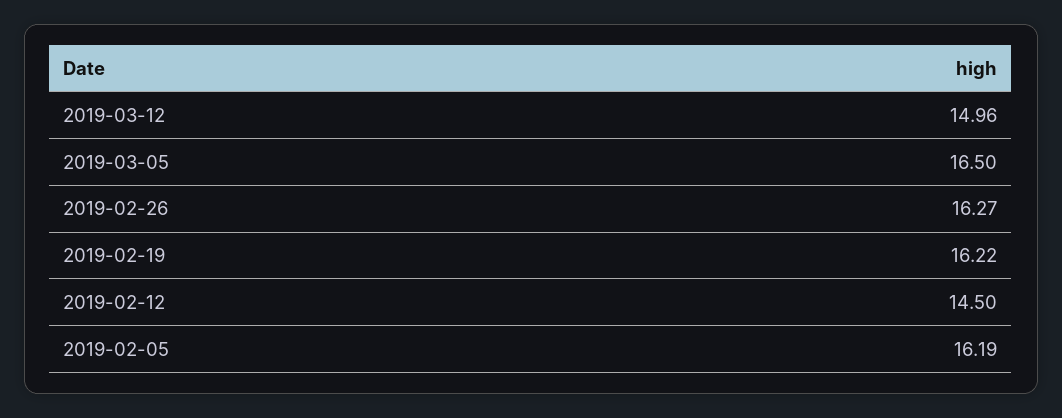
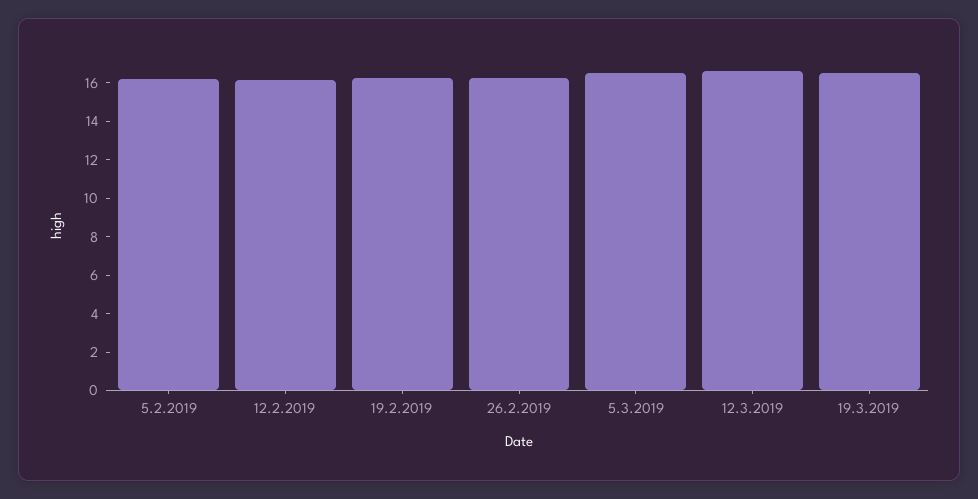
2019-03-12: 14.96 -> 16.5
2019-02-12: 14.5 -> 16
19.3.2019: none -> 16.5

